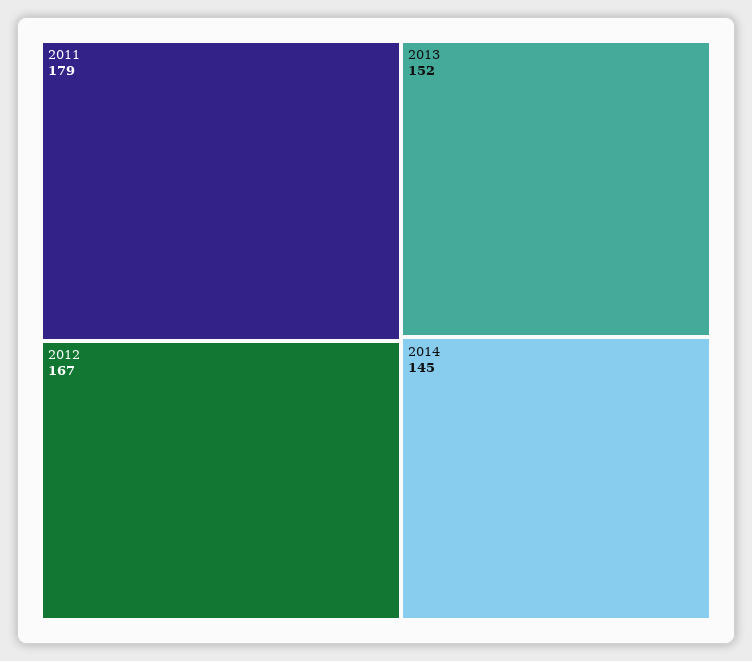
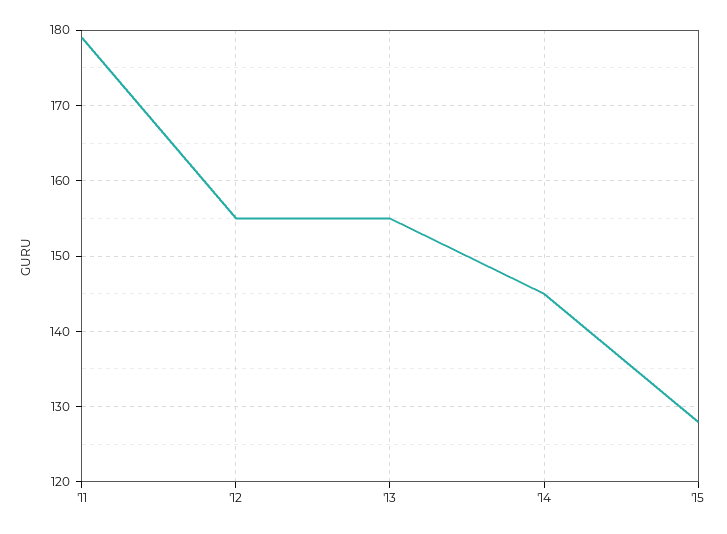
2012: 167 -> 155
2013: 152 -> 155
'15: none -> 128

